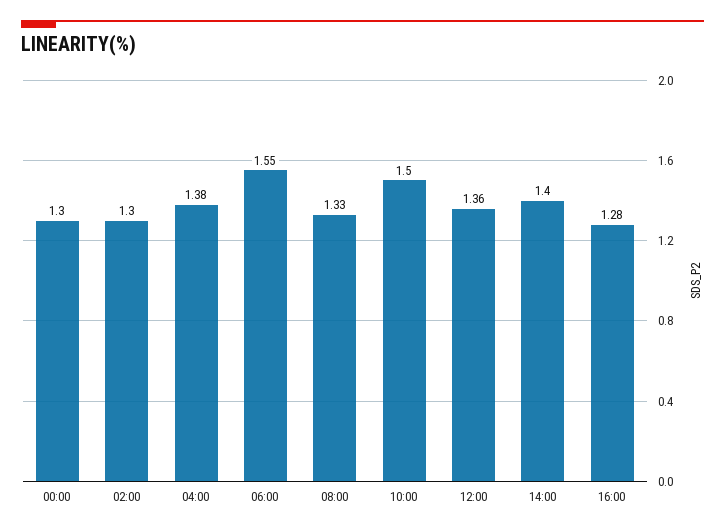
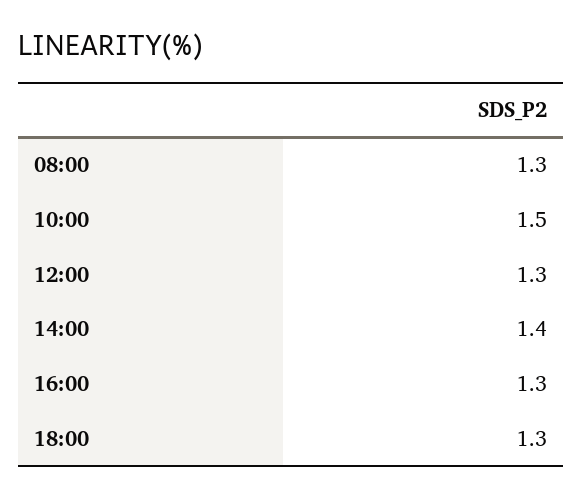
00:00: 1.3 -> none
02:00: 1.3 -> none
04:00: 1.38 -> none
06:00: 1.55 -> none
08:00: 1.33 -> 1.3
12:00: 1.36 -> 1.3
16:00: 1.28 -> 1.3
18:00: none -> 1.3

